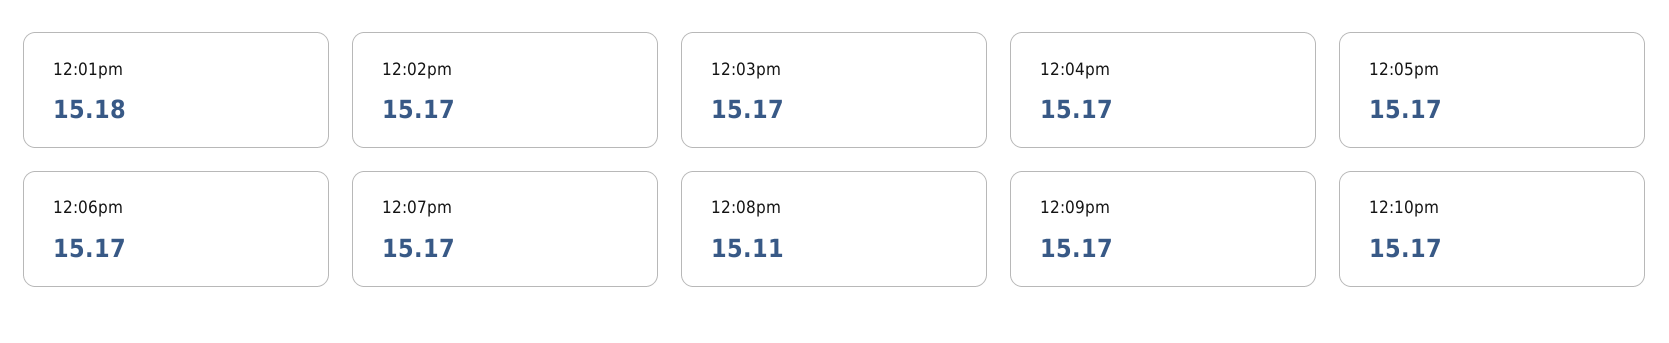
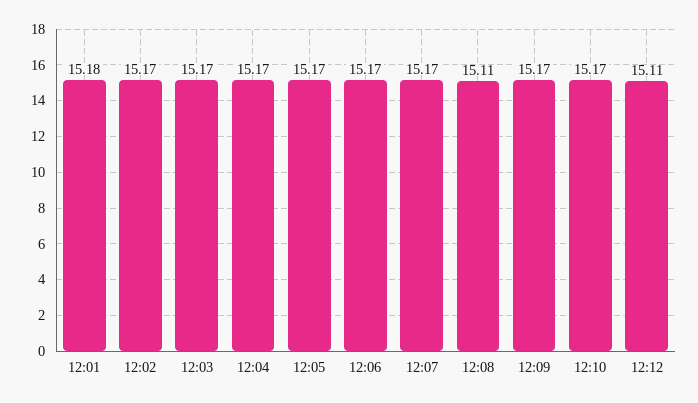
12:12: none -> 15.11

